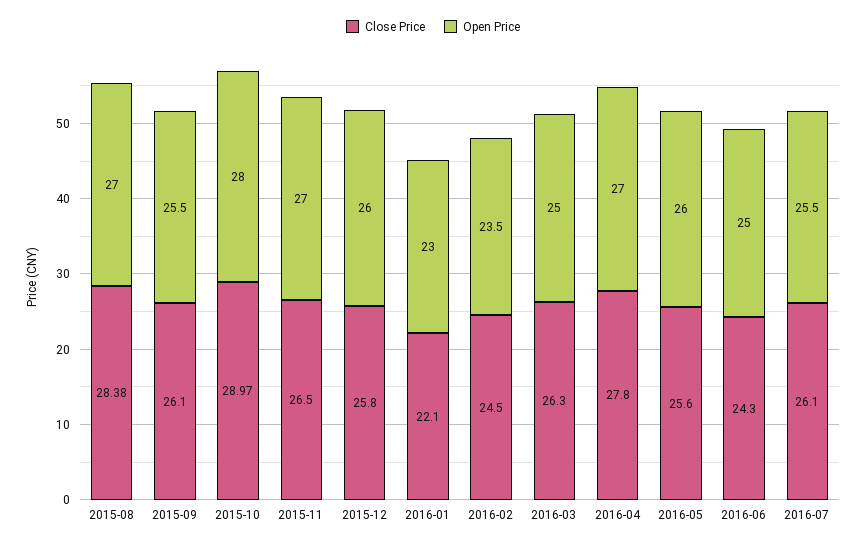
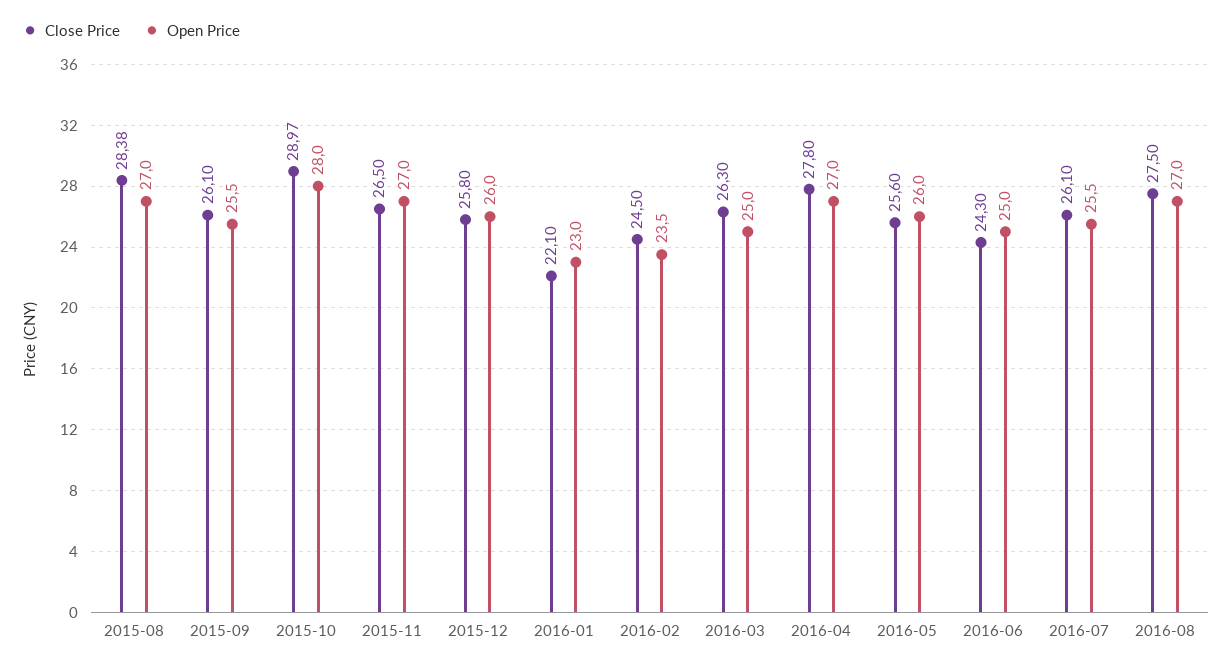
Close Price, 2016-08: none -> 27.5
Open Price, 2016-08: none -> 27

